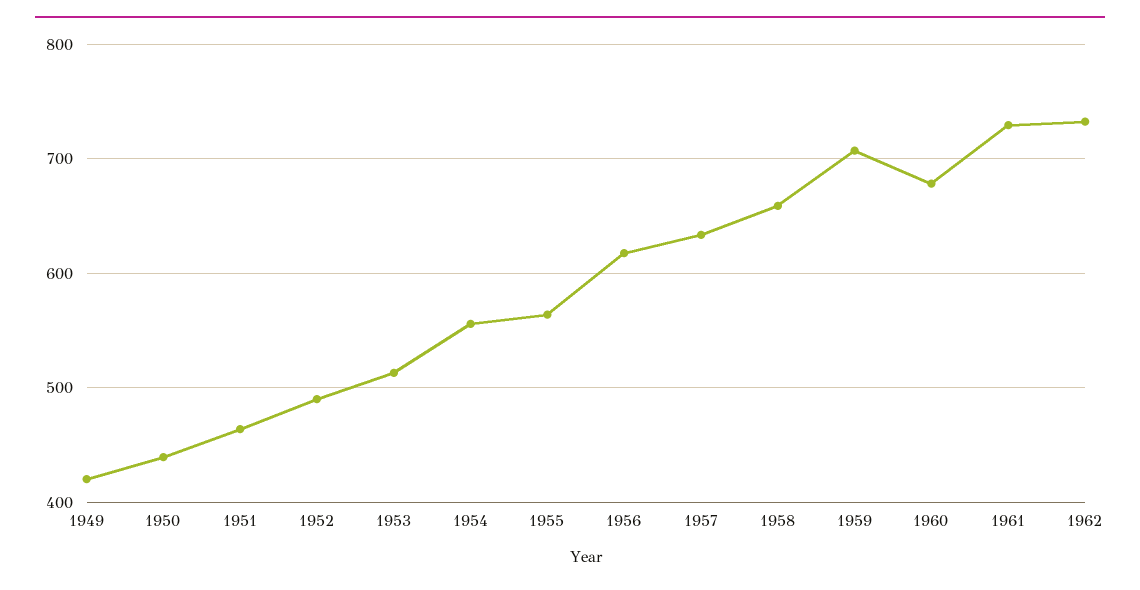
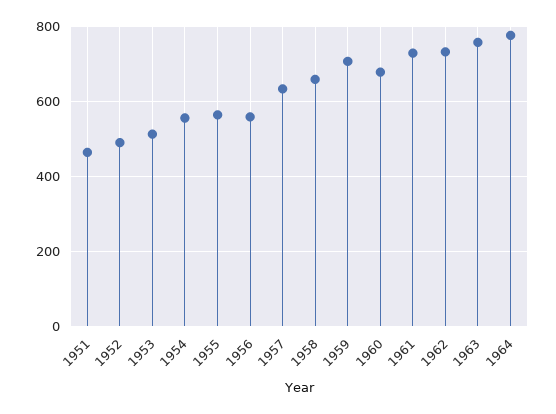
1949: 420 -> none
1950: 440 -> none
1956: 620 -> 560
1963: none -> 760
1964: none -> 780

